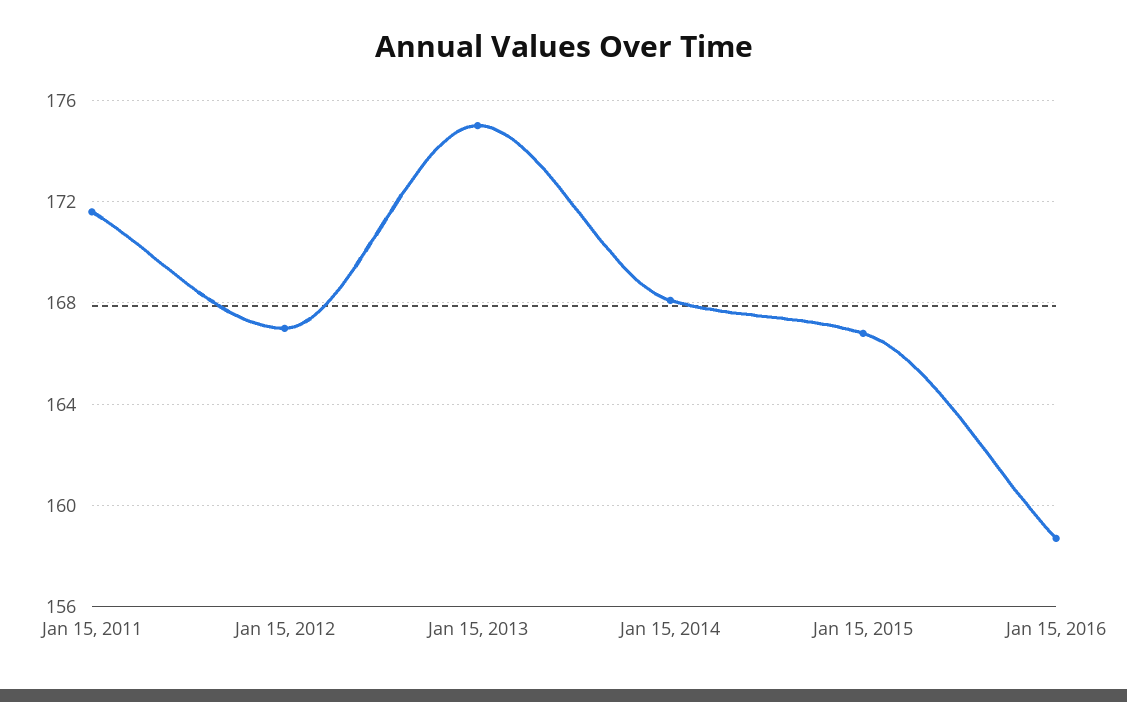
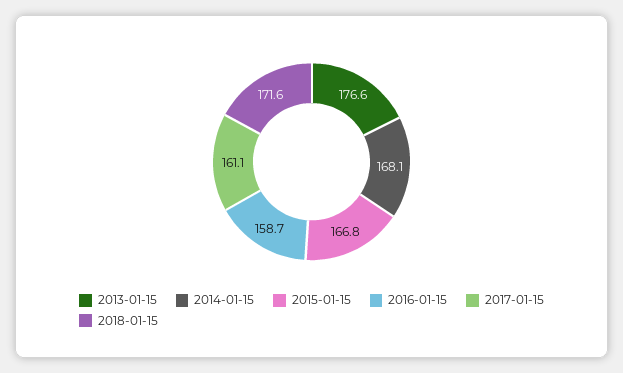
Jan 15, 2011: 171.5 -> none
Jan 15, 2012: 167 -> none
Jan 15, 2013: 175 -> 176.6
2017-01-15: none -> 161.1
2018-01-15: none -> 171.6

